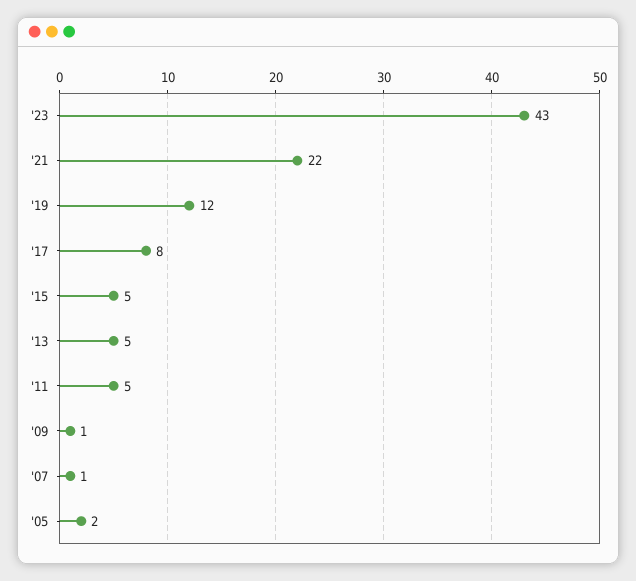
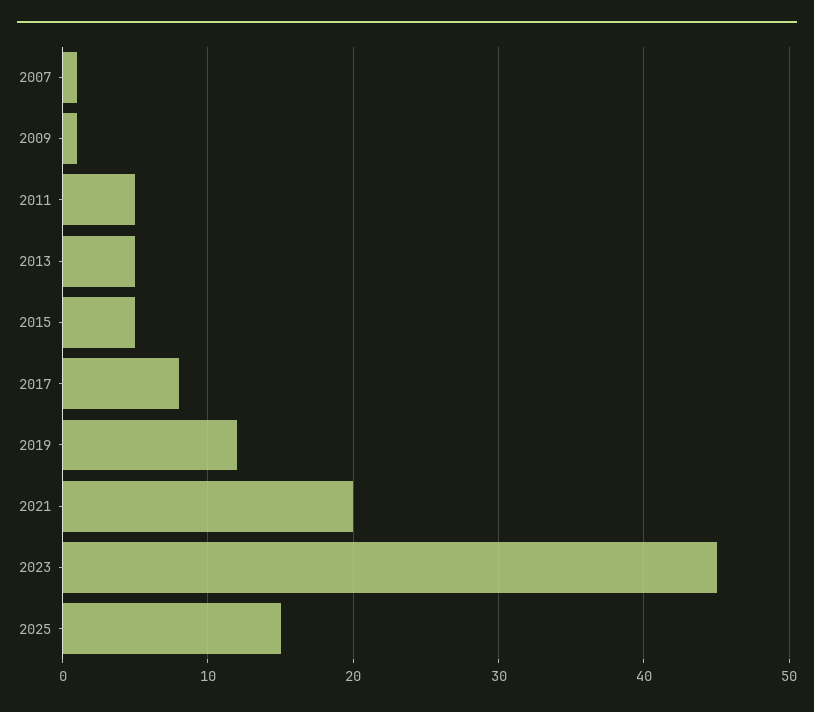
'23: 43 -> 45
'21: 22 -> 20
'05: 2 -> none
2025: none -> 15

